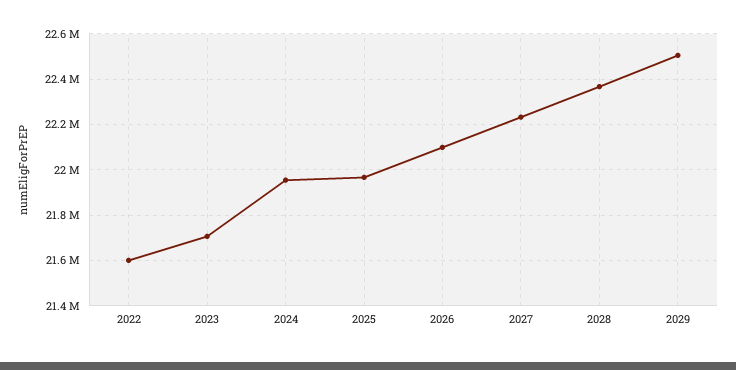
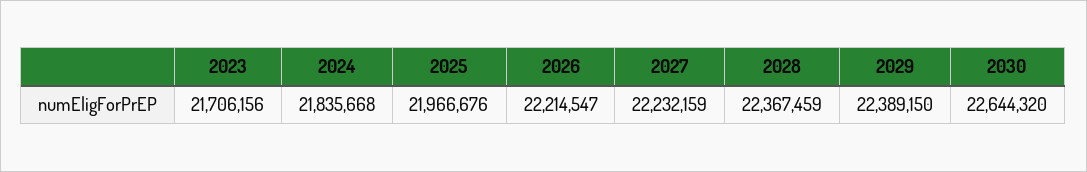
2022: 21600000 -> none
2024: 21950000 -> 21835668
2026: 22100000 -> 22214547
2029: 22500000 -> 22389150
2030: none -> 22644320

